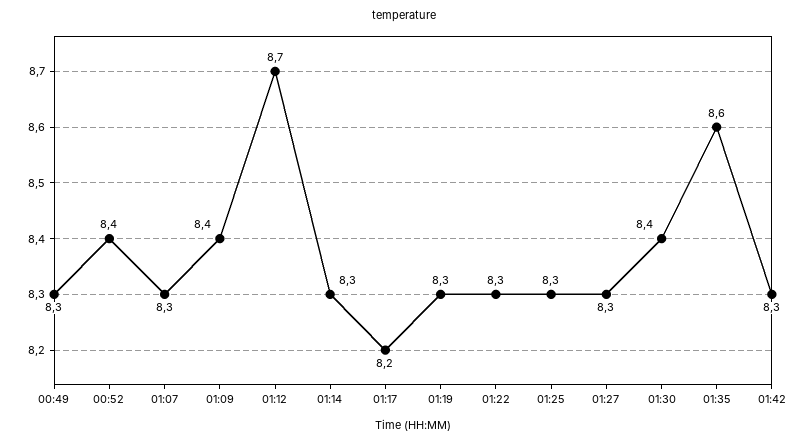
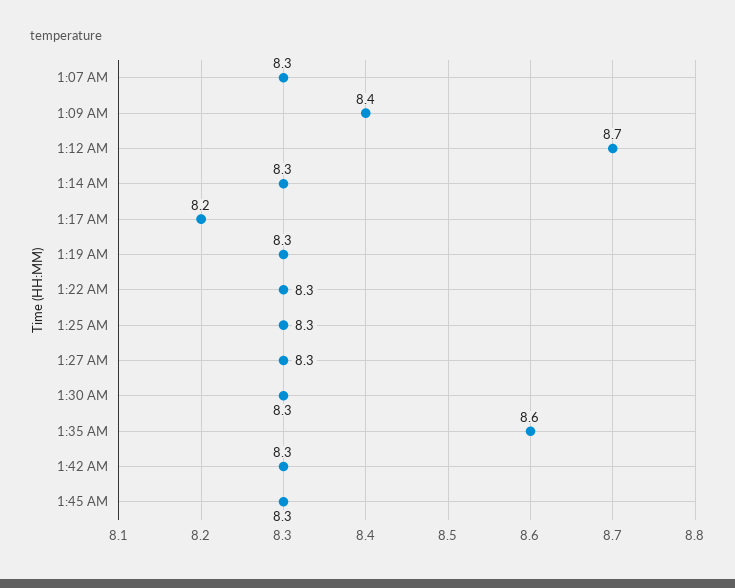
00:49: 8.3 -> none
00:52: 8.4 -> none
01:30: 8.4 -> 8.3
1:45 AM: none -> 8.3

